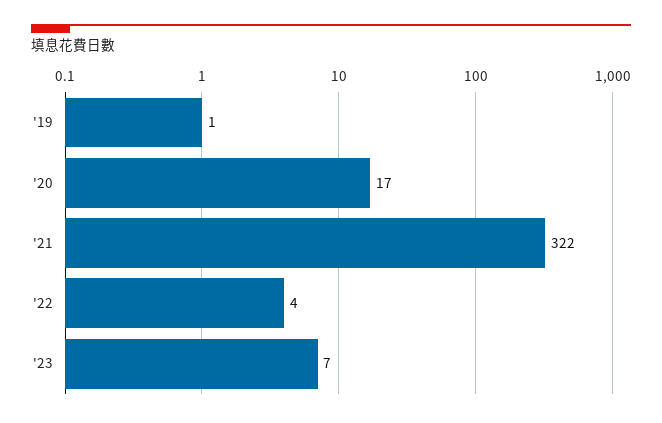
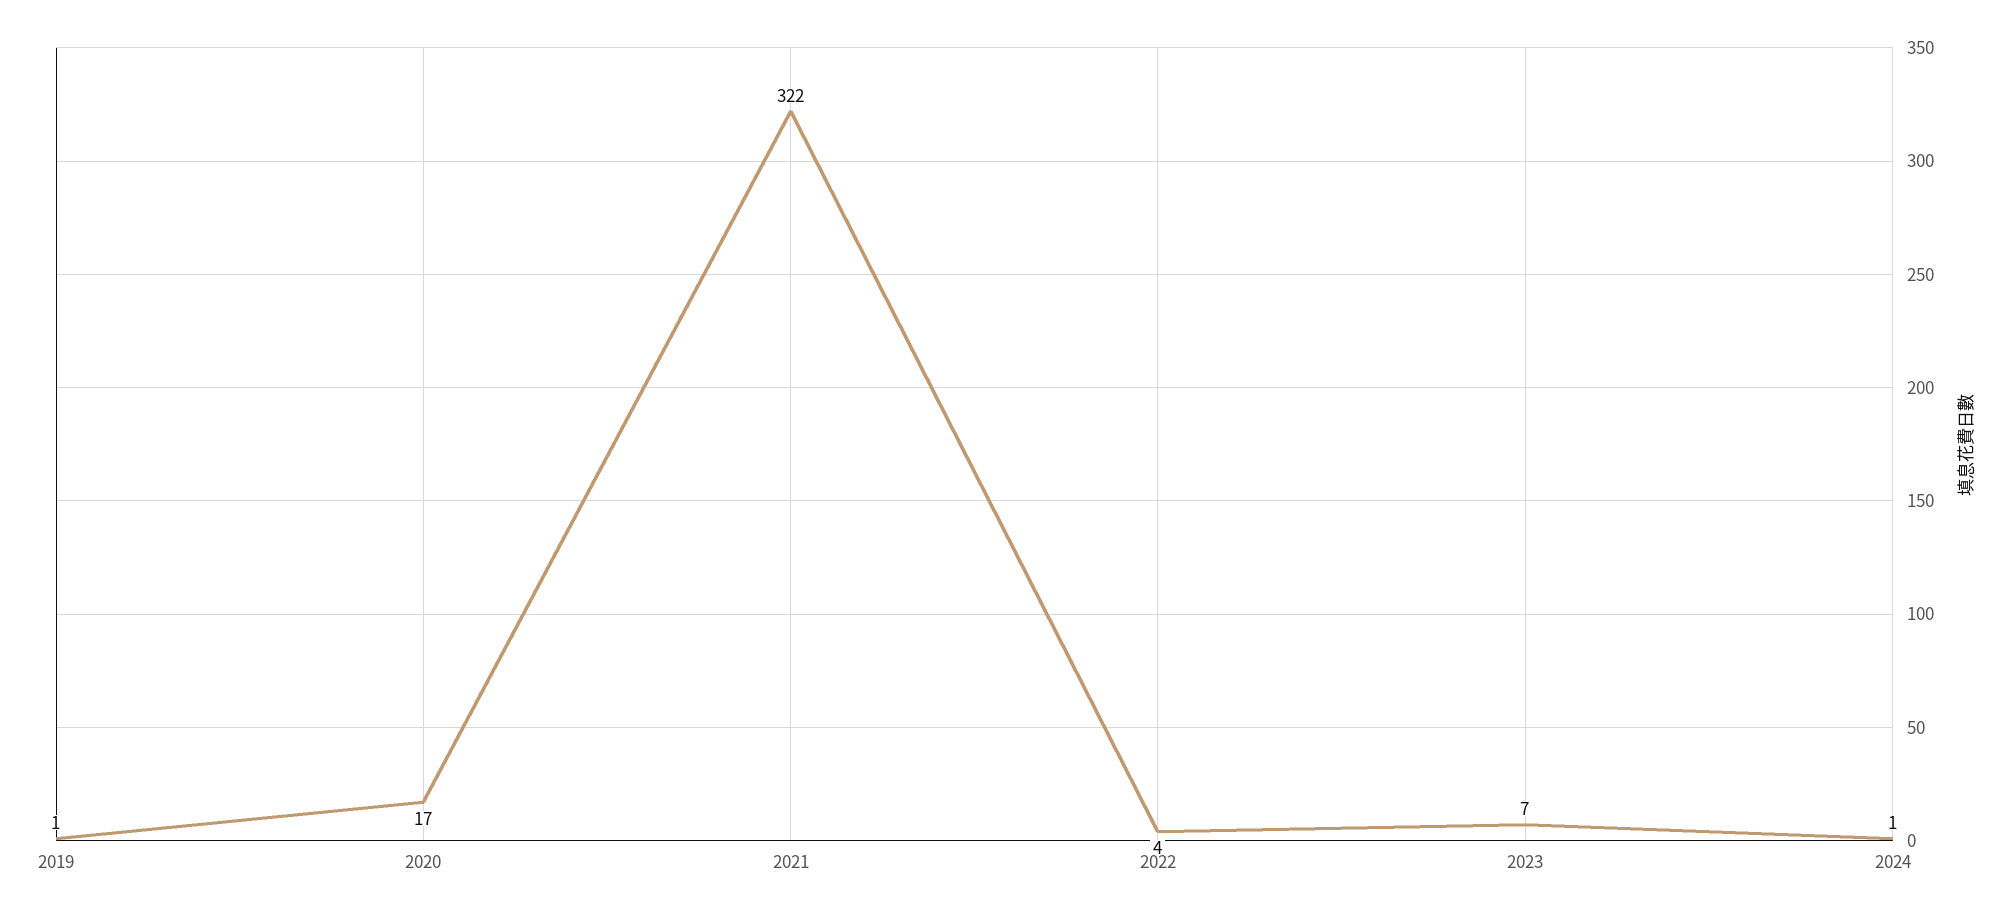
2024: none -> 1

